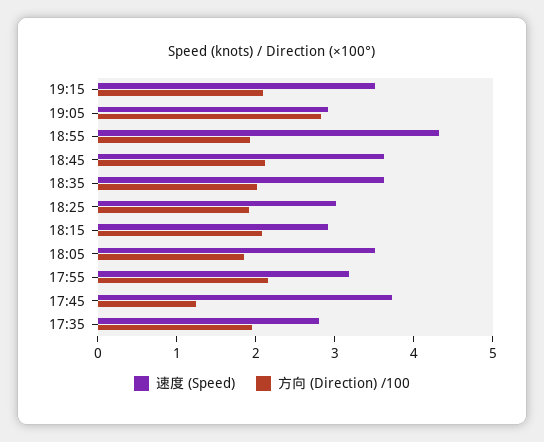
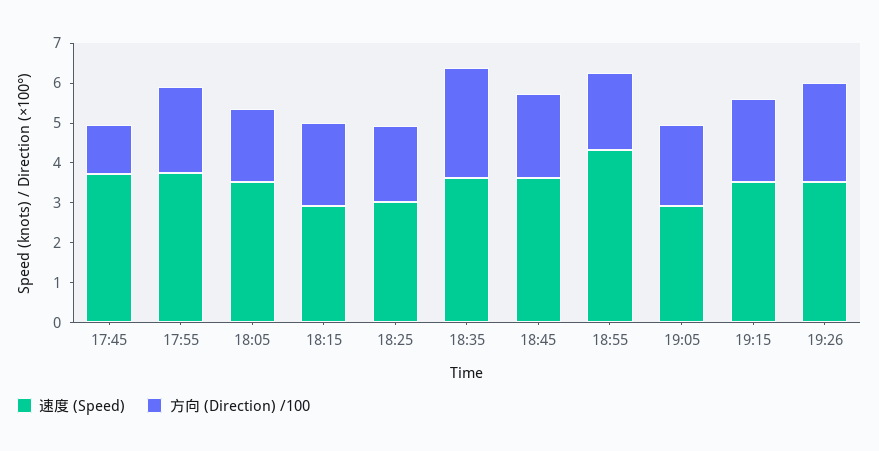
方向 (Direction) /100, 19:05: 2.8 -> 2
方向 (Direction) /100, 18:35: 2 -> 2.75
速度 (Speed), 17:55: 3.2 -> 3.75
速度 (Speed), 17:35: 2.8 -> none
方向 (Direction) /100, 17:35: 2 -> none
速度 (Speed), 19:26: none -> 3.5
方向 (Direction) /100, 19:26: none -> 2.5

